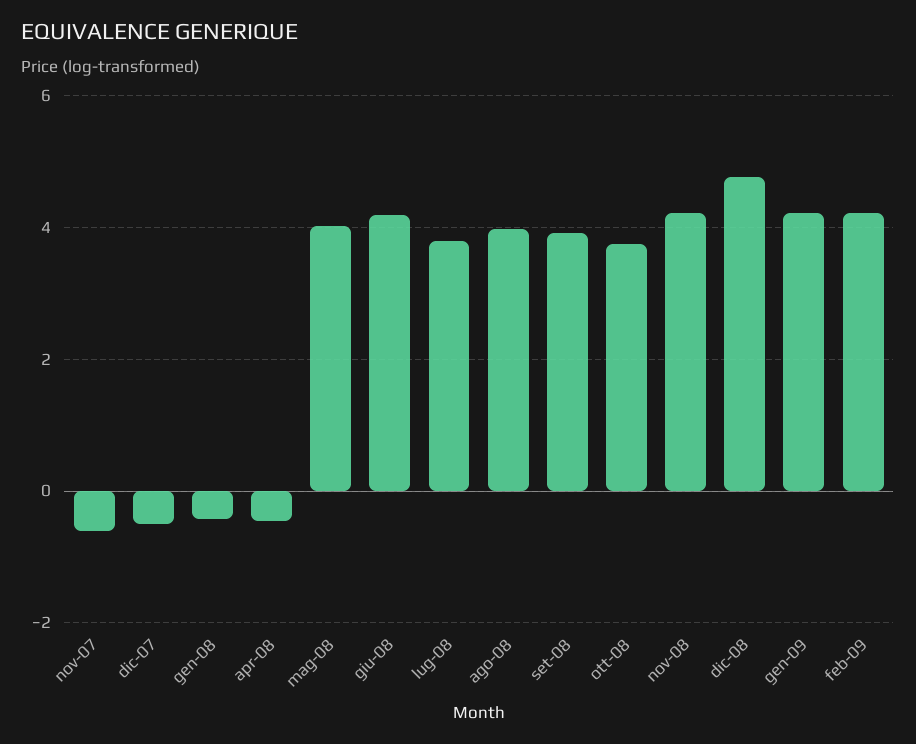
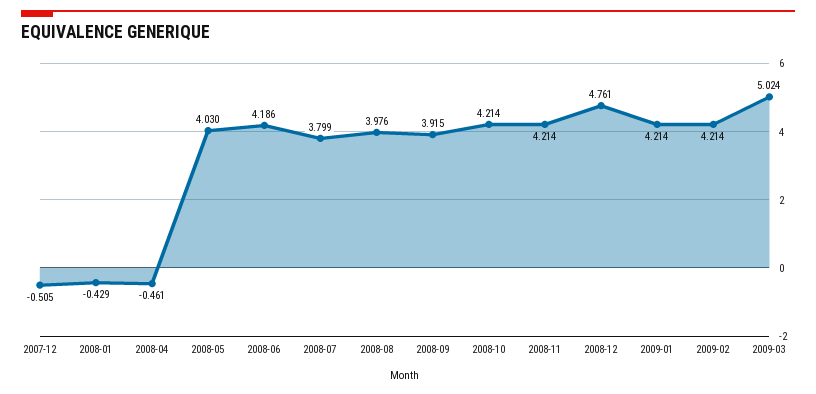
nov-07: -0.6 -> none
ott-08: 3.8 -> 4.214
2009-03: none -> 5.024

